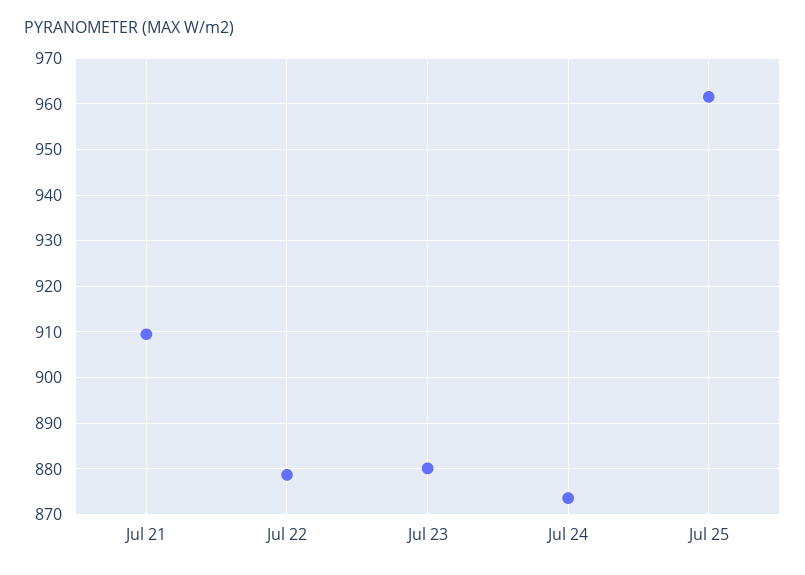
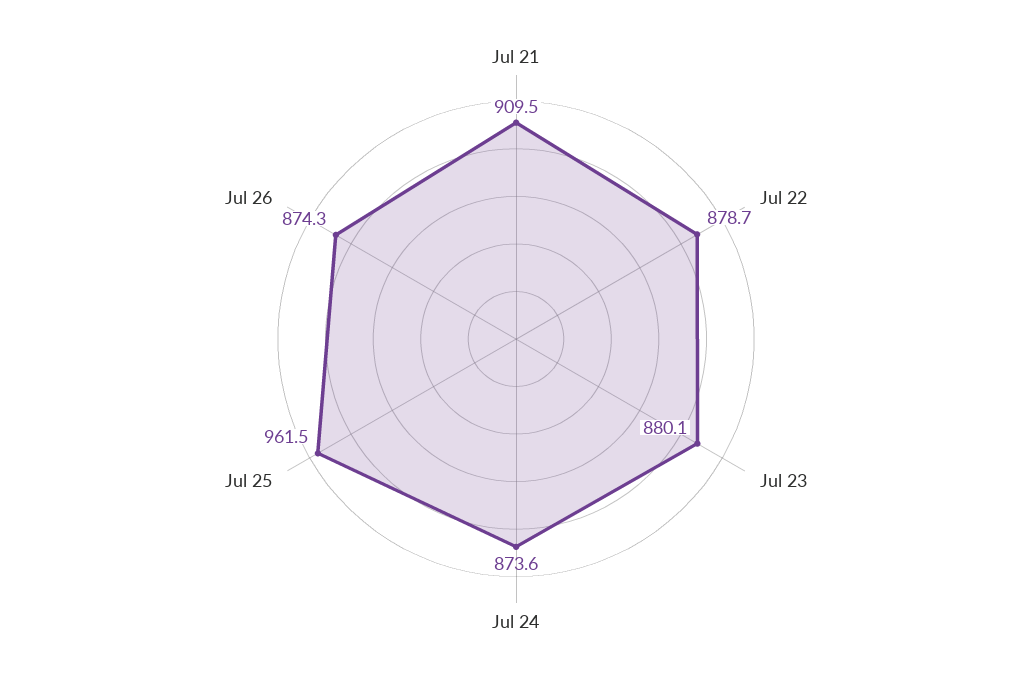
Jul 26: none -> 874.3

